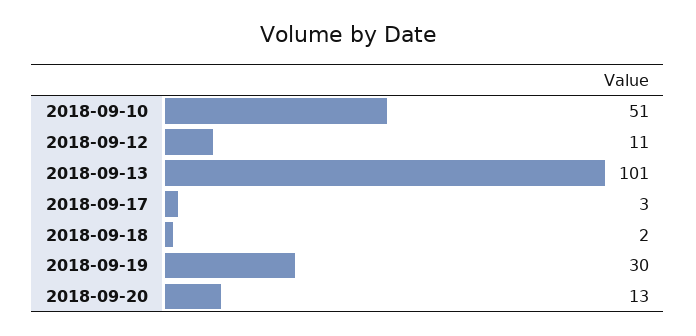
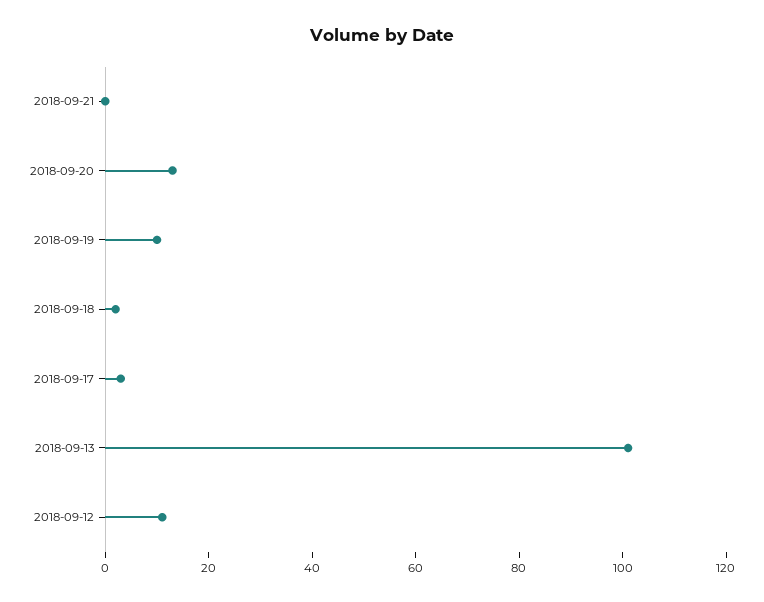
2018-09-10: 51 -> none
2018-09-19: 30 -> 10
2018-09-21: none -> 0

